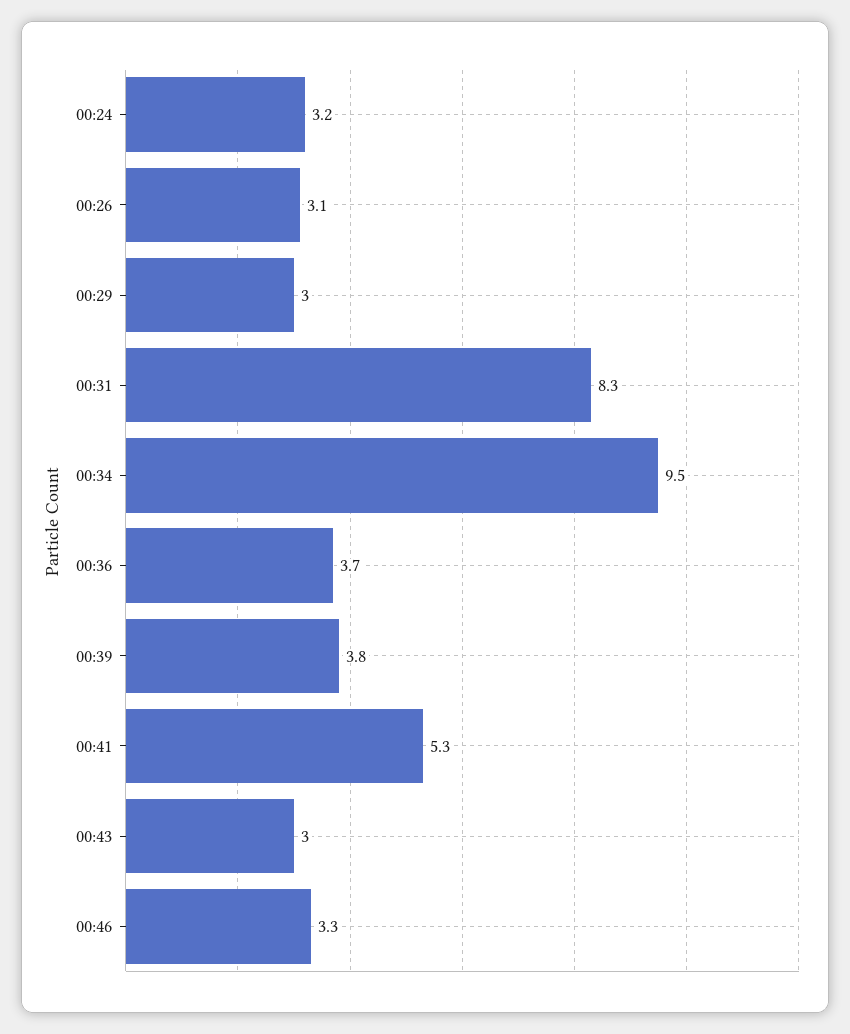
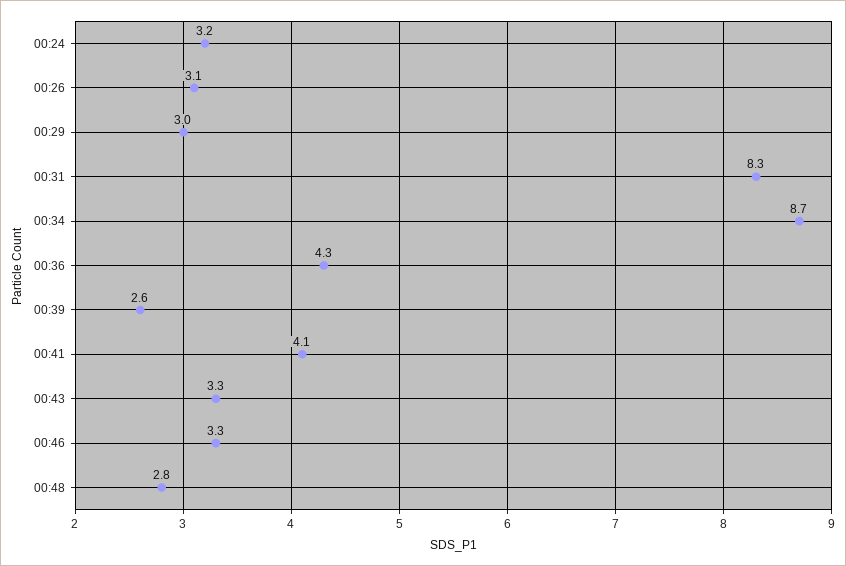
00:34: 9.5 -> 8.7
00:36: 3.7 -> 4.3
00:39: 3.8 -> 2.6
00:41: 5.3 -> 4.1
00:43: 3 -> 3.3
00:48: none -> 2.8

